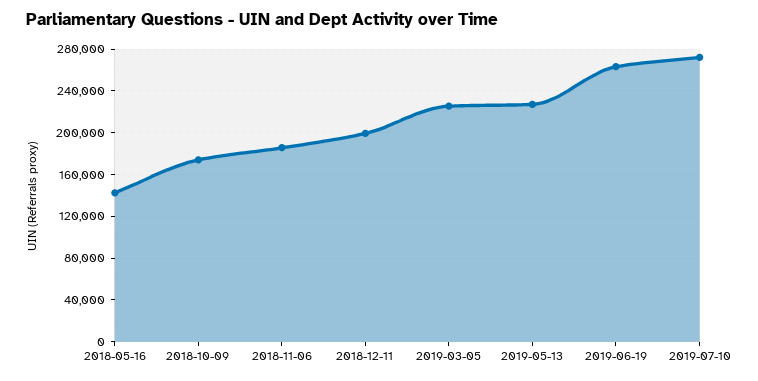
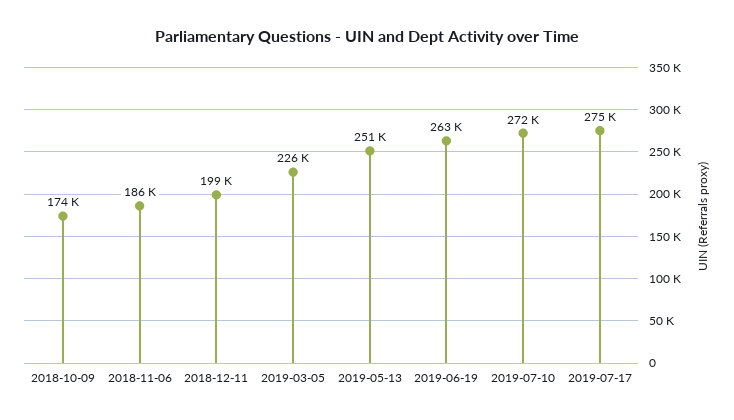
2018-05-16: 140000 -> none
2019-05-13: 230000 -> 251000
2019-07-17: none -> 275000

